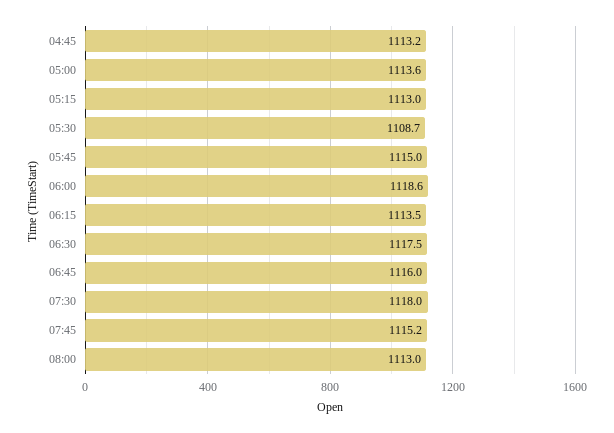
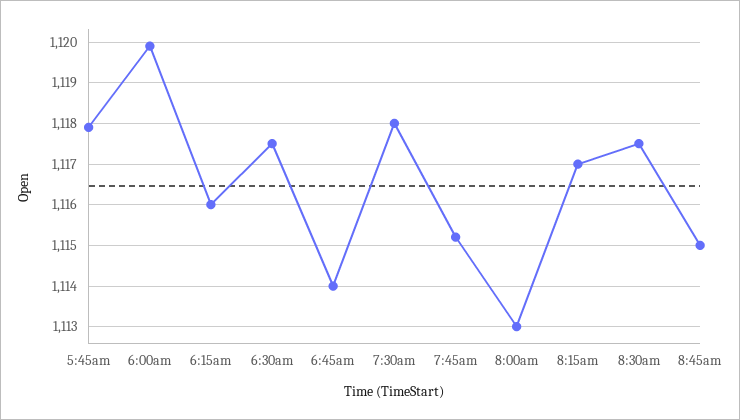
04:45: 1113.2 -> none
05:00: 1113.6 -> none
05:15: 1113 -> none
05:30: 1108.7 -> none
05:45: 1115 -> 1118
06:00: 1118.6 -> 1120
06:15: 1113.5 -> 1116
06:45: 1116 -> 1114
8:15am: none -> 1117
8:30am: none -> 1117.5
8:45am: none -> 1115

